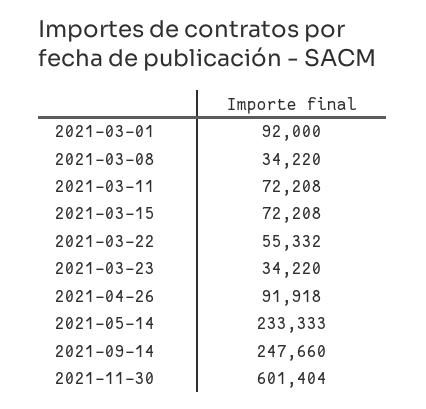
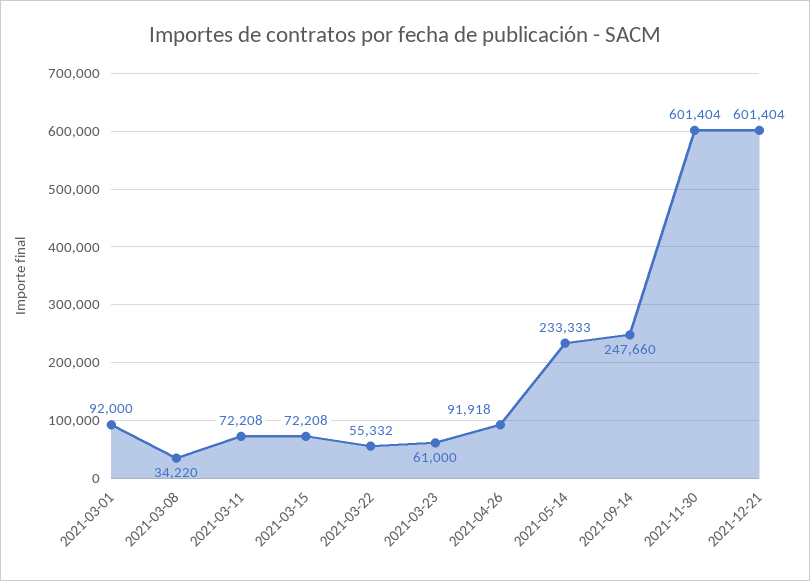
2021-03-23: 34220 -> 61000
2021-12-21: none -> 601404

